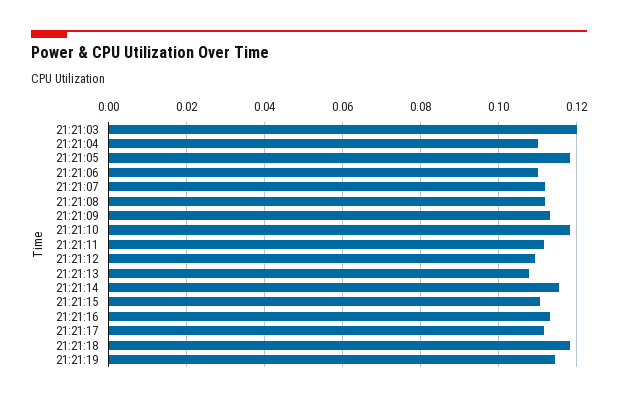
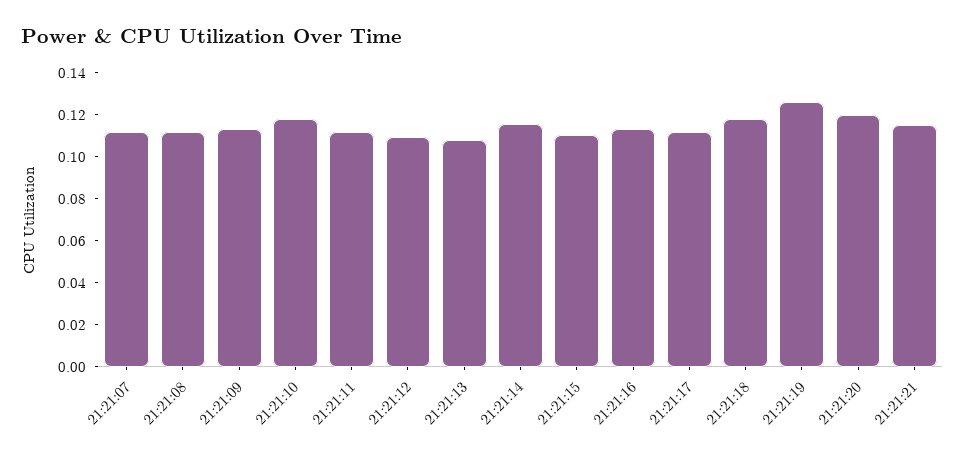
21:21:03: 0.12 -> none
21:21:04: 0.11 -> none
21:21:05: 0.118 -> none
21:21:06: 0.11 -> none
21:21:19: 0.114 -> 0.125
21:21:20: none -> 0.12
21:21:21: none -> 0.115

